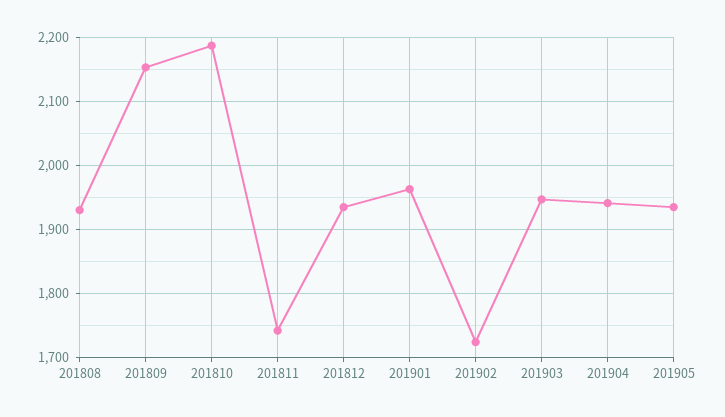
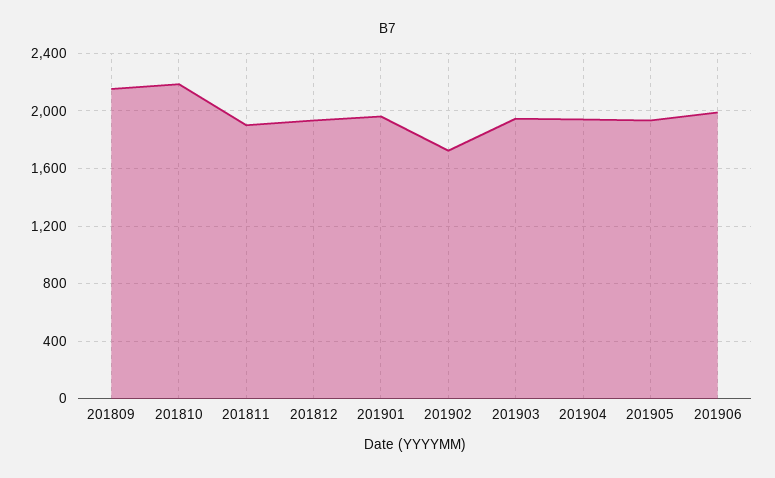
201808: 1930 -> none
201811: 1740 -> 1900
201906: none -> 2000

